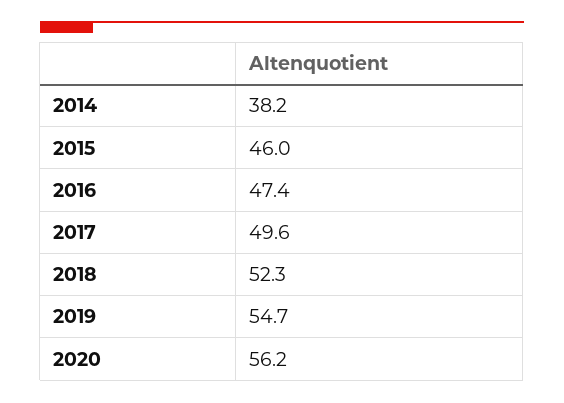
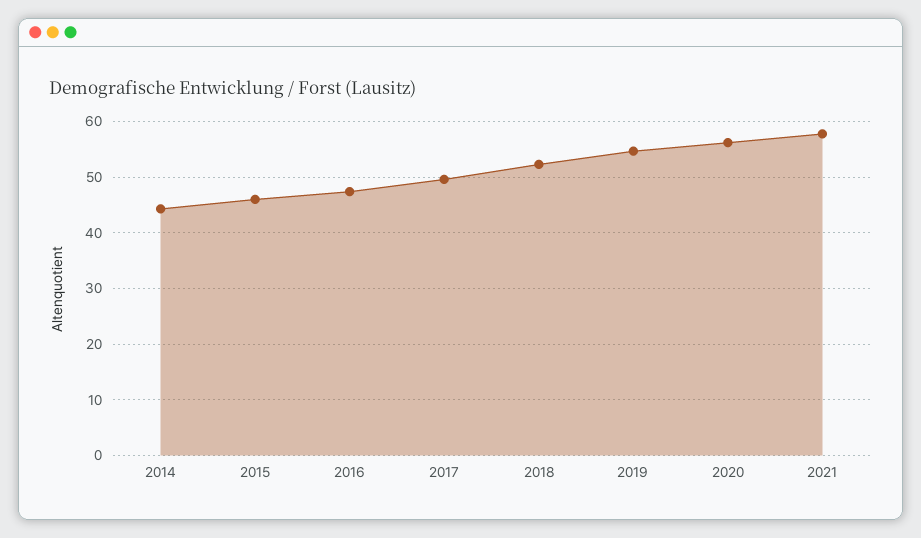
2014: 38.2 -> 44
2021: none -> 58

